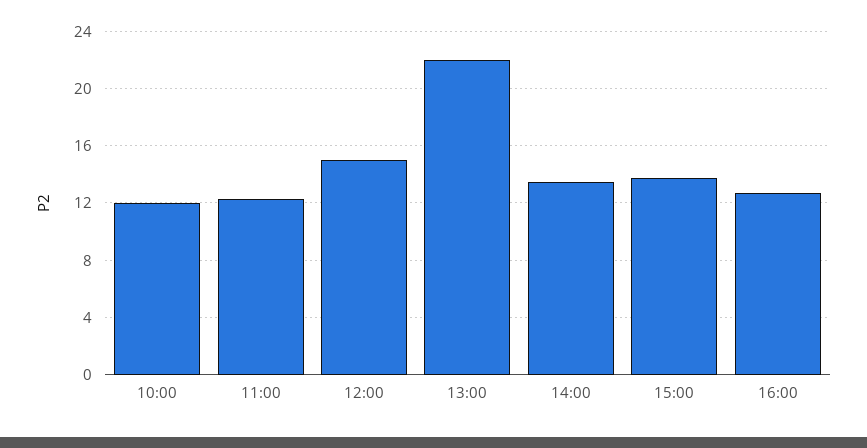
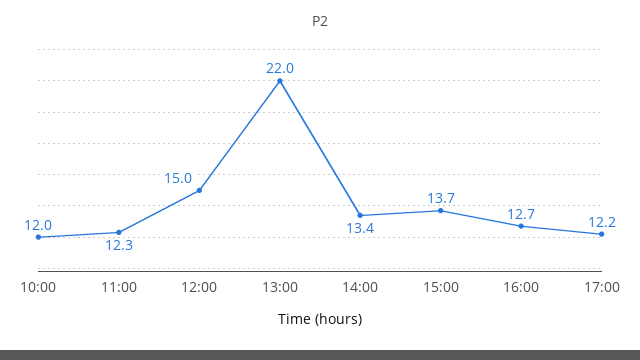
17:00: none -> 12.2

